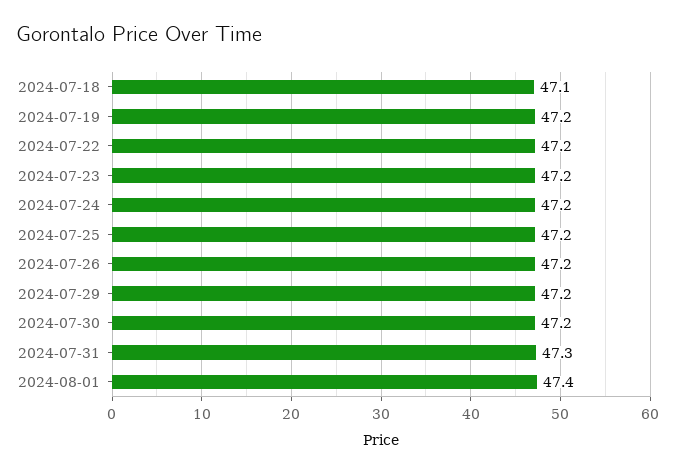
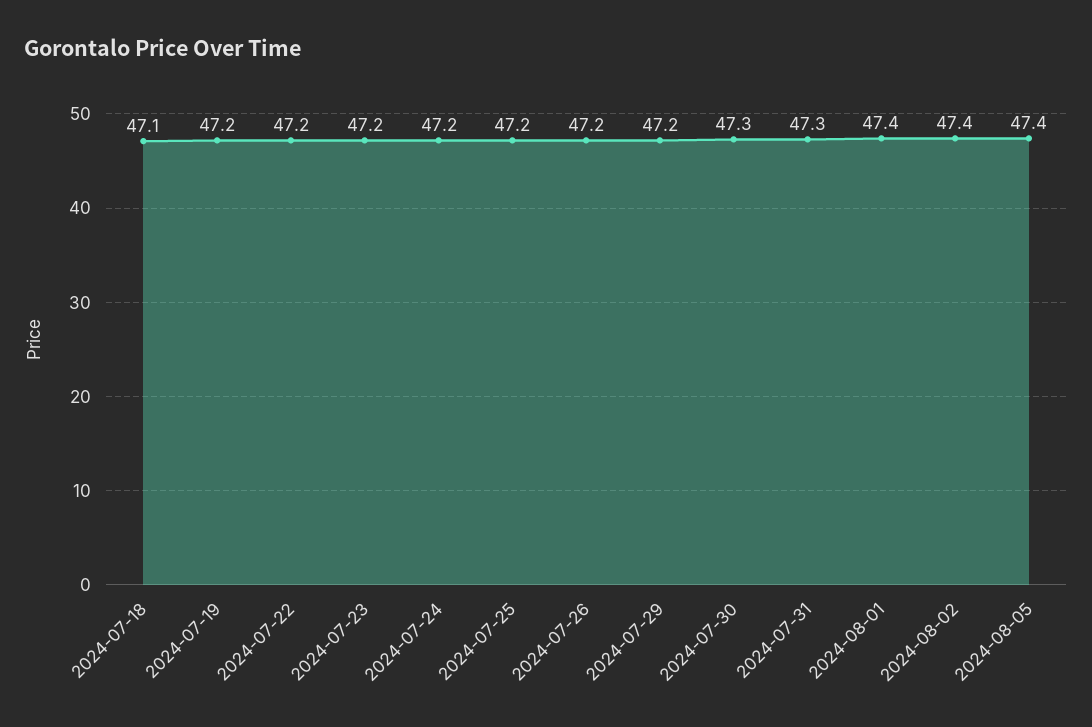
2024-07-30: 47.2 -> 47.3
2024-08-02: none -> 47.4
2024-08-05: none -> 47.4

